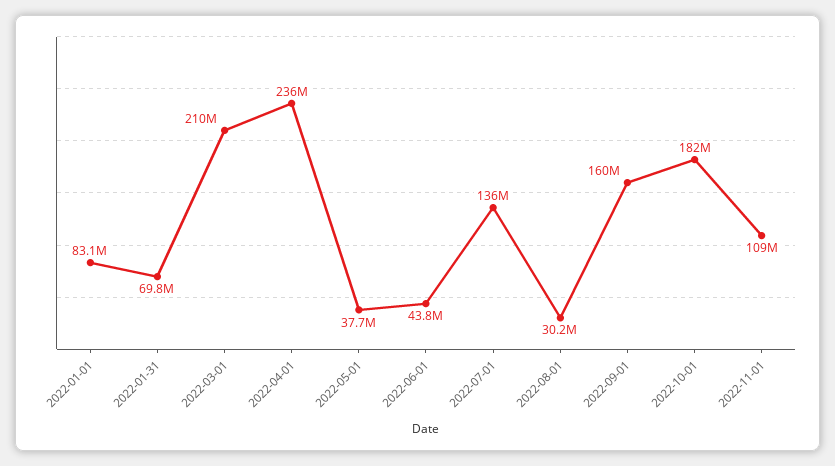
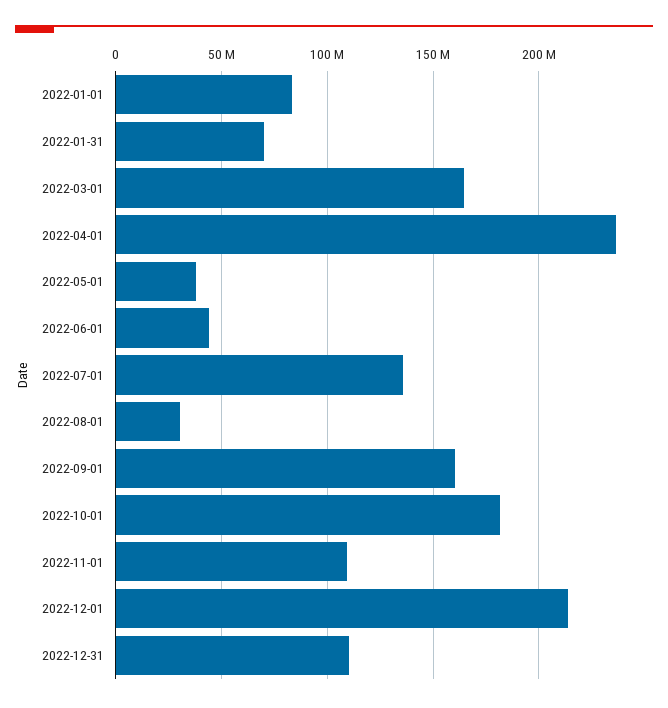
2022-03-01: 210000000 -> 165000000
2022-12-01: none -> 215000000
2022-12-31: none -> 110000000

